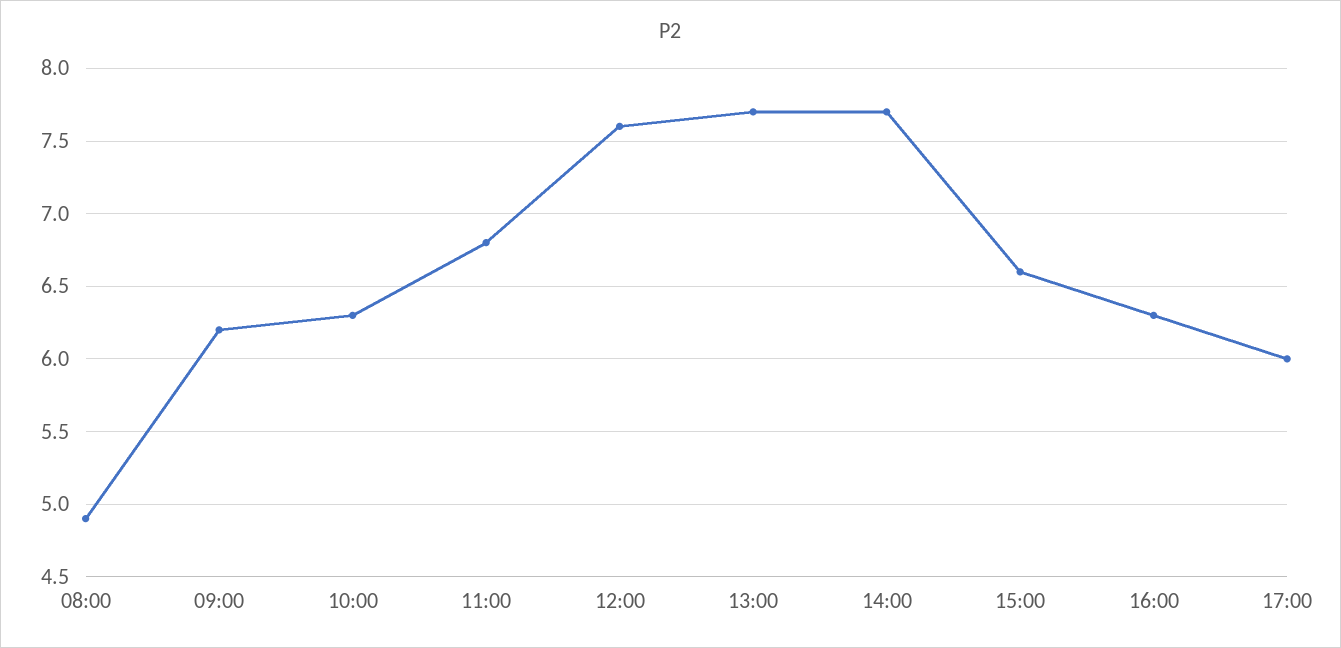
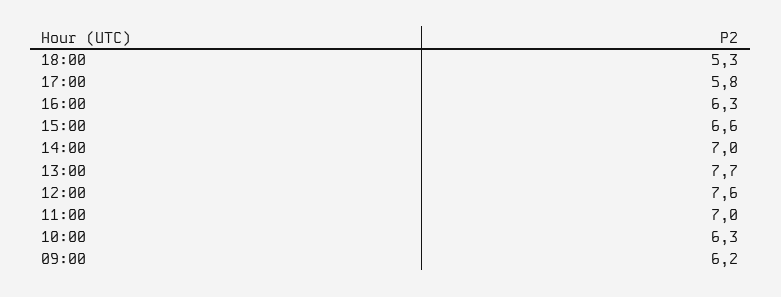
08:00: 4.9 -> none
11:00: 6.8 -> 7
14:00: 7.7 -> 7
17:00: 6 -> 5.8
18:00: none -> 5.3

